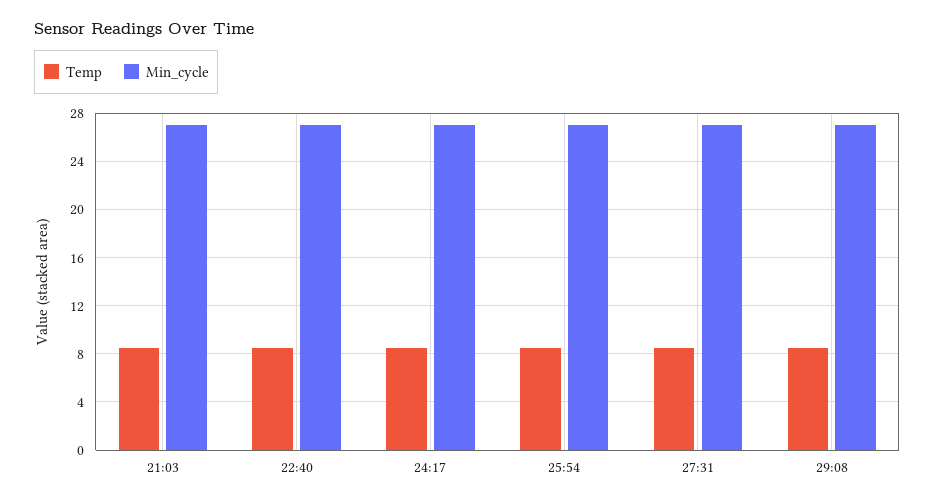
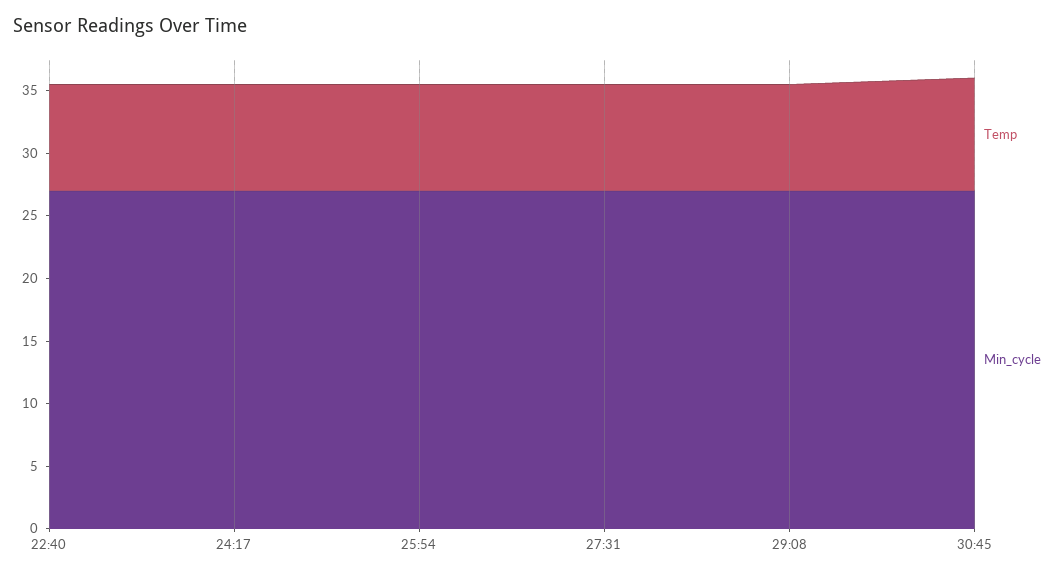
Temp, 21:03: 8.5 -> none
Min_cycle, 21:03: 27 -> none
Temp, 30:45: none -> 9
Min_cycle, 30:45: none -> 27

